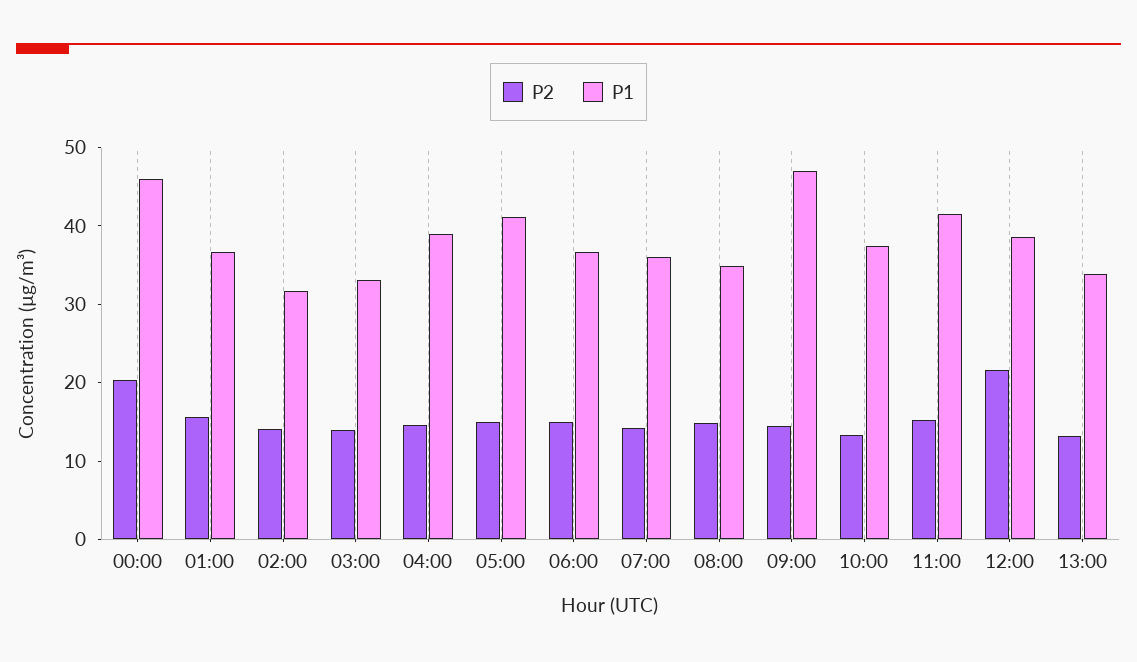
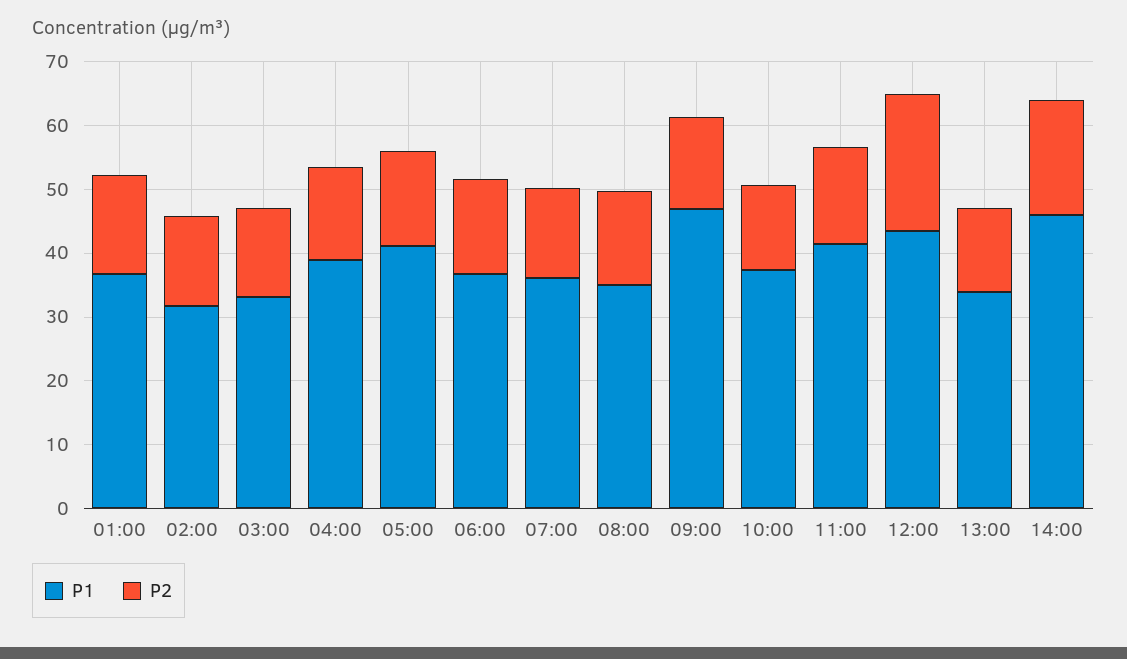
P2, 00:00: 20 -> none
P1, 00:00: 46 -> none
P1, 12:00: 38 -> 44
P1, 14:00: none -> 46
P2, 14:00: none -> 18

